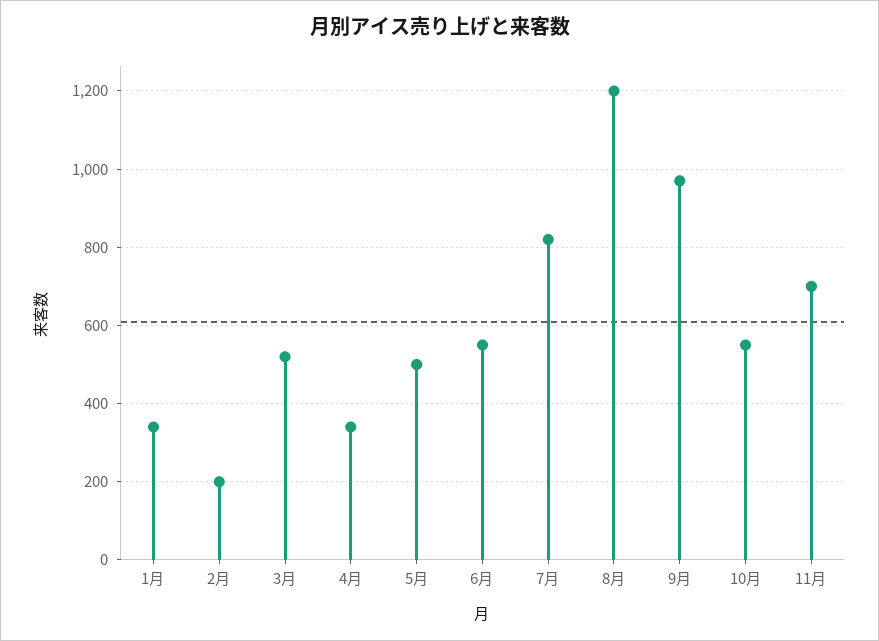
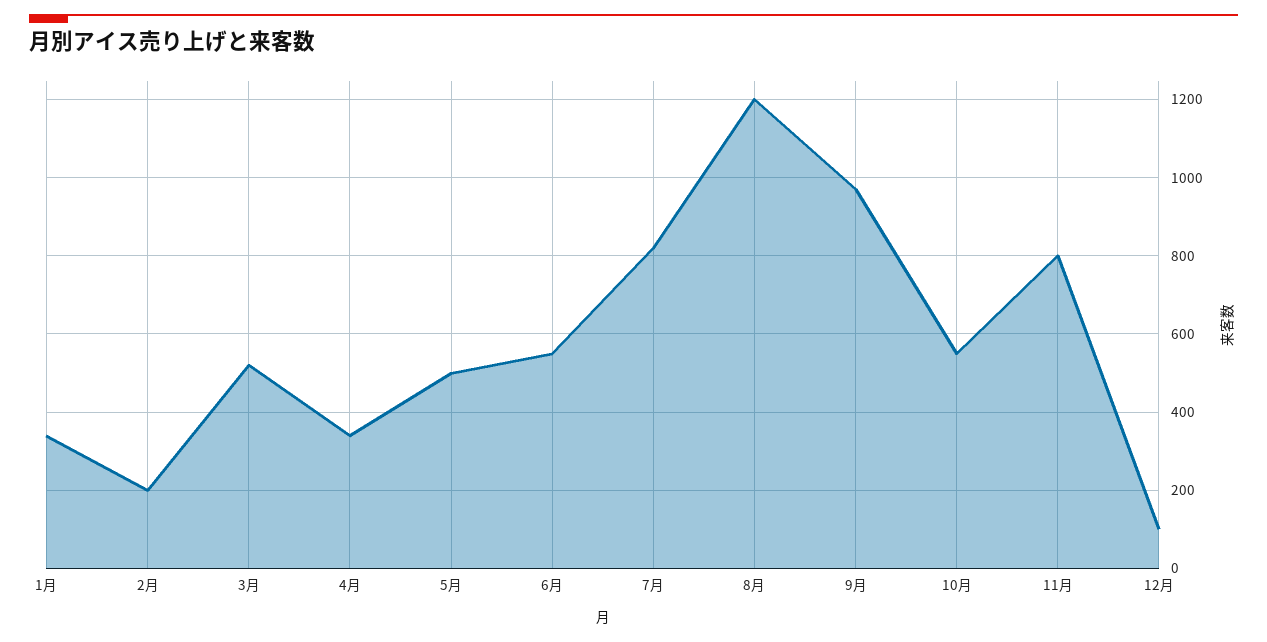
11月: 700 -> 800
12月: none -> 100

